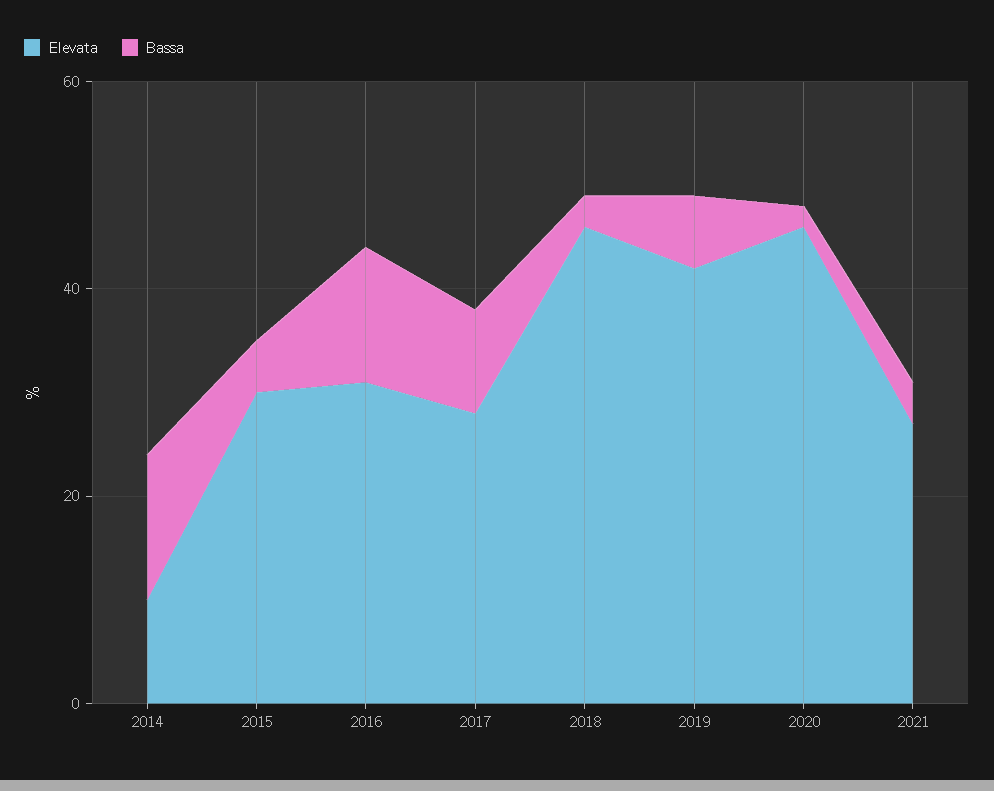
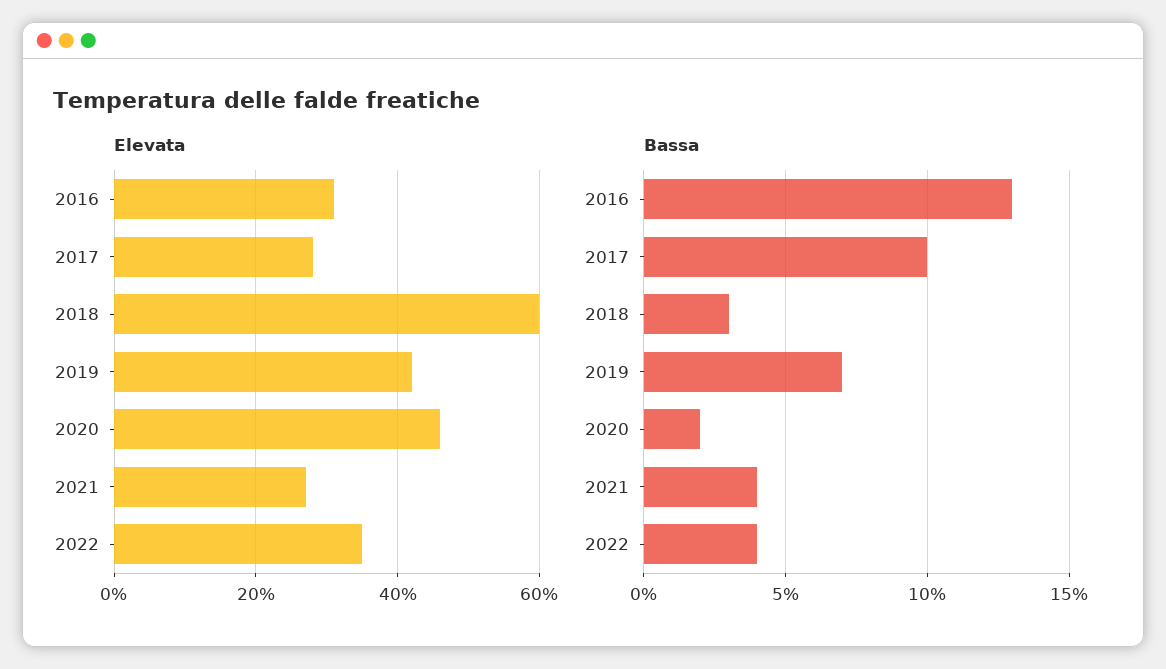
Elevata, 2014: 10 -> none
Bassa, 2014: 15 -> none
Elevata, 2015: 30 -> none
Bassa, 2015: 5 -> none
Elevata, 2018: 45 -> 60
Elevata, 2022: none -> 35
Bassa, 2022: none -> 4

